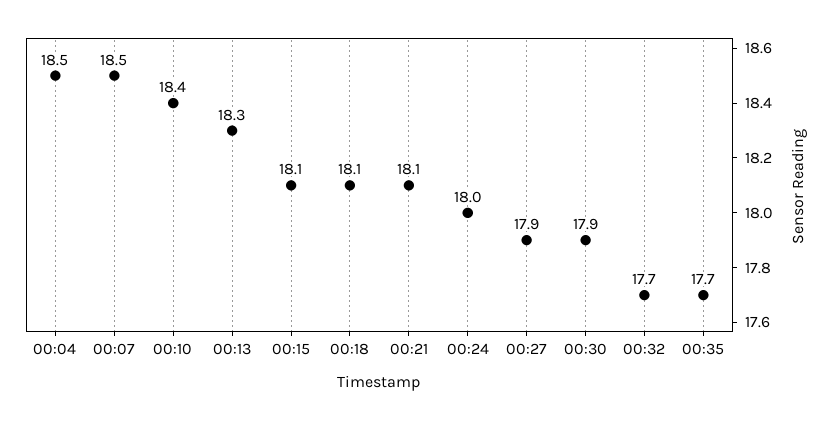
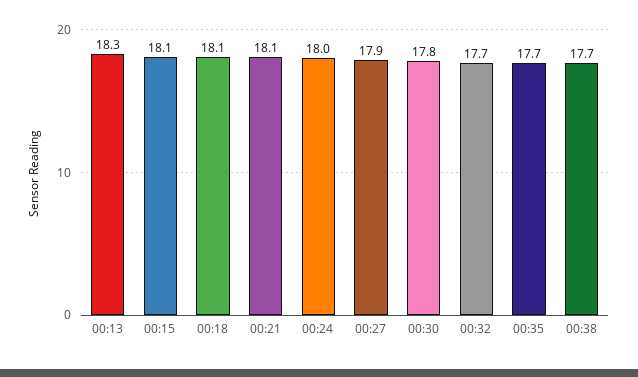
00:04: 18.5 -> none
00:07: 18.5 -> none
00:10: 18.4 -> none
00:30: 17.9 -> 17.8
00:38: none -> 17.7

